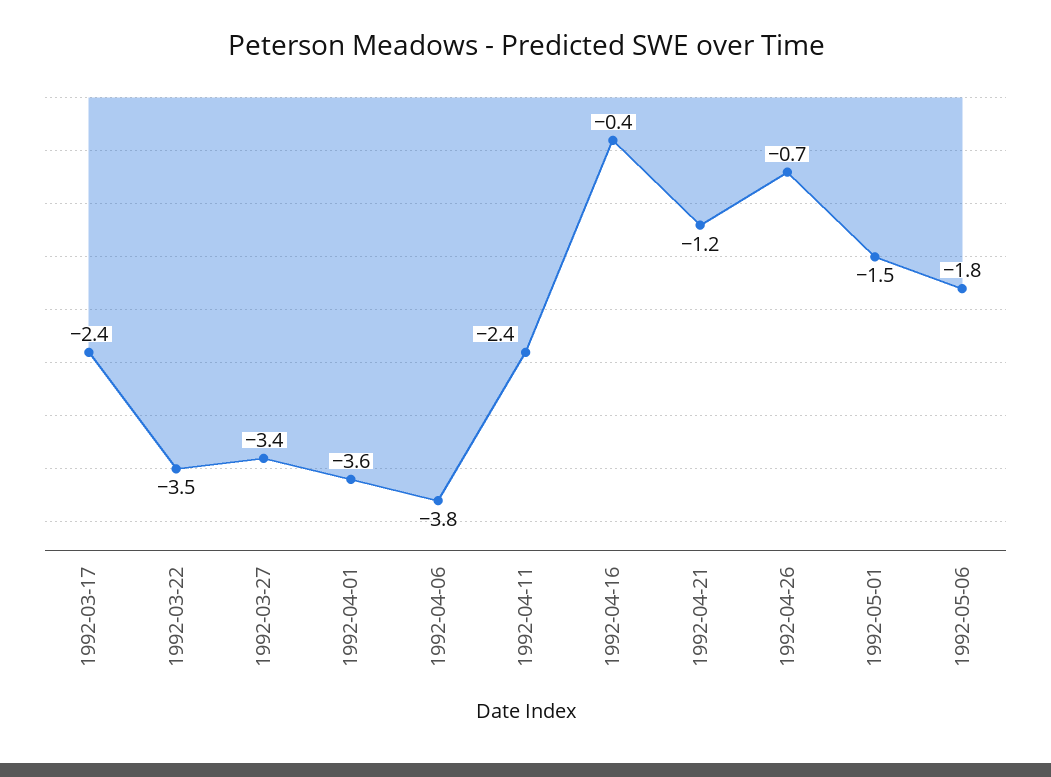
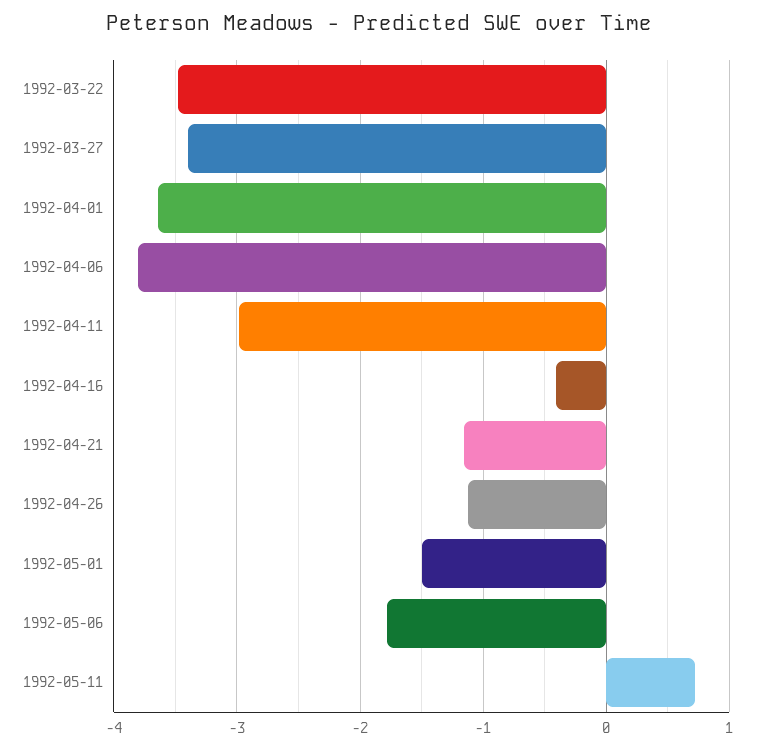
1992-03-17: -2.4 -> none
1992-04-11: -2.4 -> -3
1992-04-26: -0.7 -> -1.1
1992-05-11: none -> 0.7

